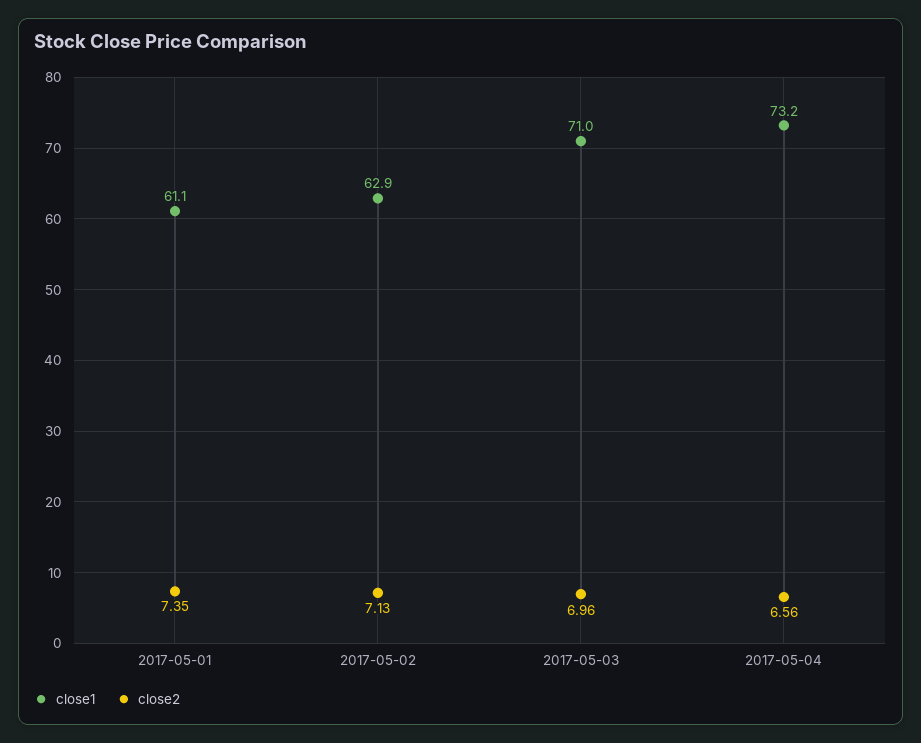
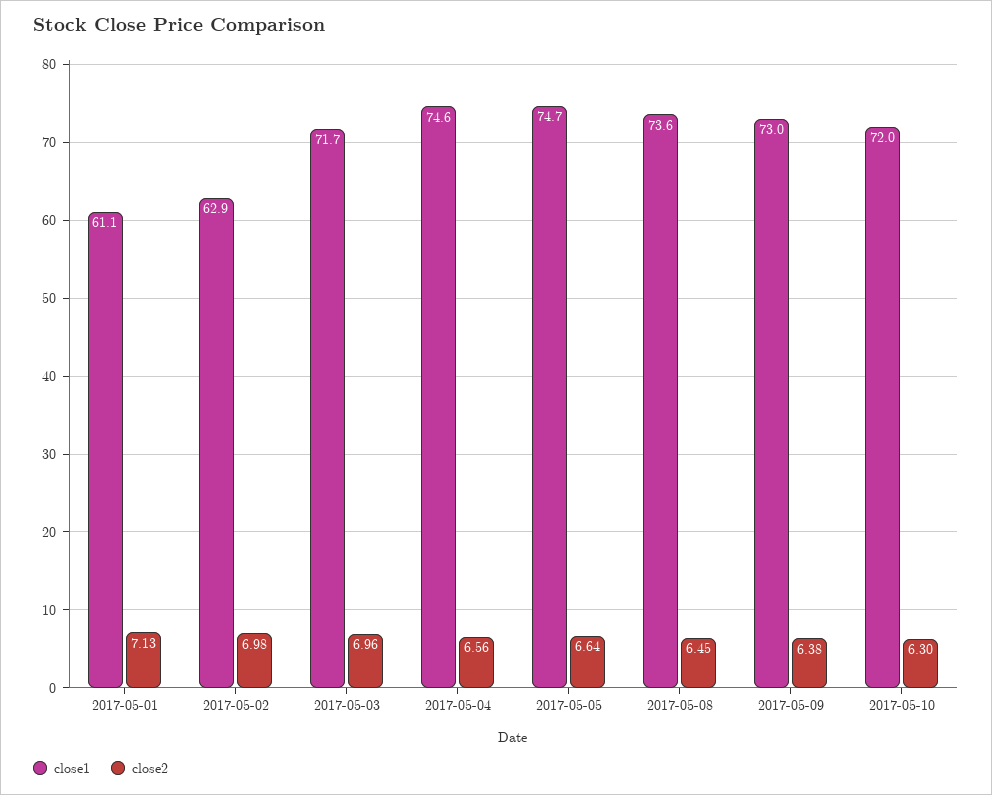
close2, 2017-05-01: 7.35 -> 7.13
close2, 2017-05-02: 7.13 -> 6.98
close1, 2017-05-03: 71 -> 71.7
close1, 2017-05-04: 73.2 -> 74.6
close1, 2017-05-05: none -> 74.7
close2, 2017-05-05: none -> 6.64
close1, 2017-05-08: none -> 73.6
close2, 2017-05-08: none -> 6.45
close1, 2017-05-09: none -> 73
close2, 2017-05-09: none -> 6.38
close1, 2017-05-10: none -> 72
close2, 2017-05-10: none -> 6.3

